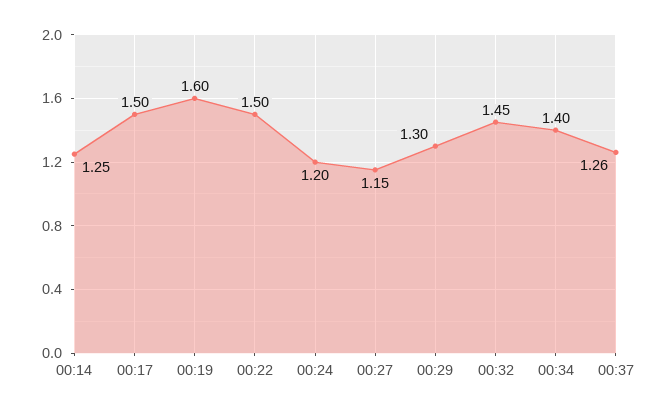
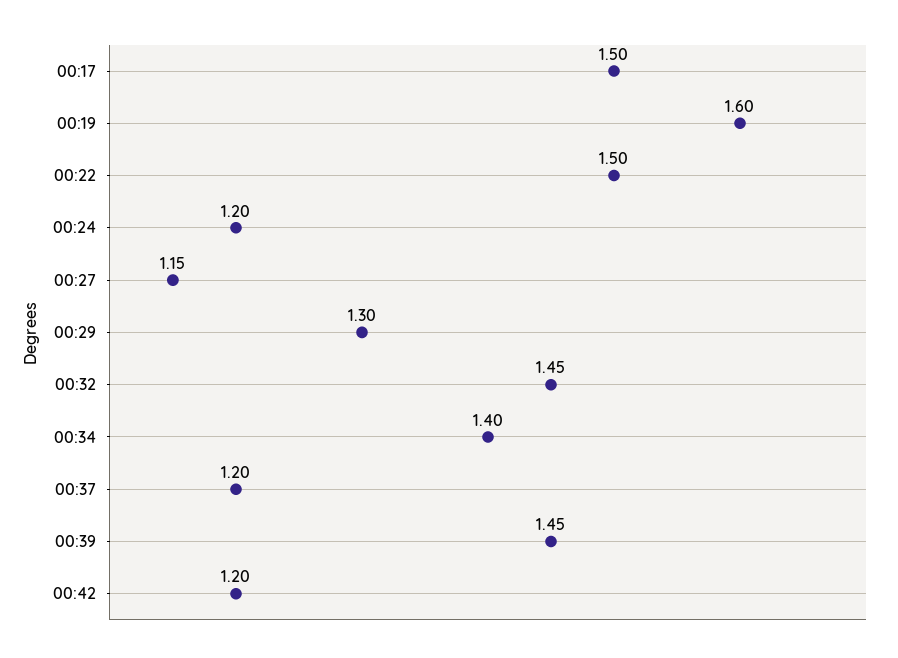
00:14: 1.25 -> none
00:37: 1.26 -> 1.2
00:39: none -> 1.45
00:42: none -> 1.2

